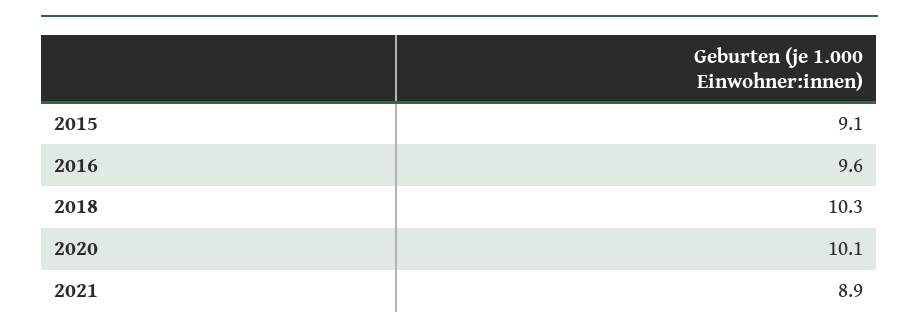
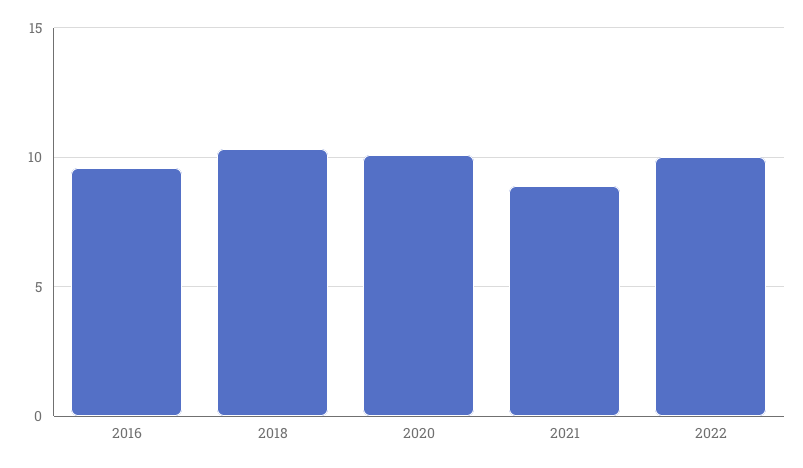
2015: 9.1 -> none
2022: none -> 10

